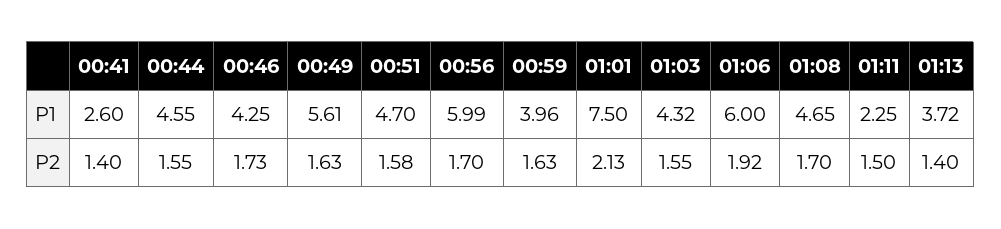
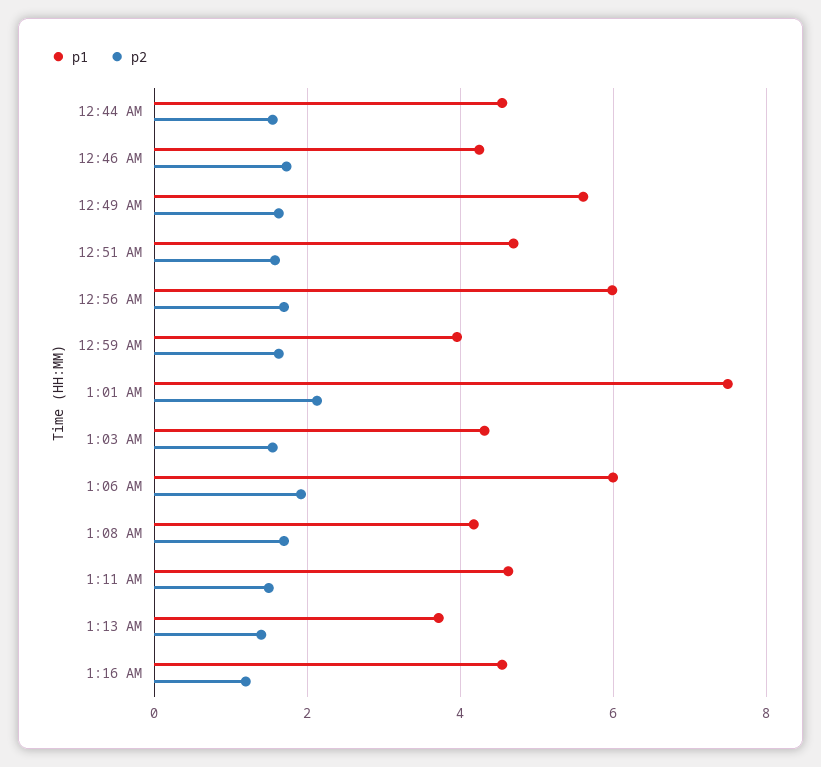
P1, 00:41: 2.6 -> none
P1, 01:08: 4.65 -> 4.2
P1, 01:11: 2.25 -> 4.6
P2, 00:41: 1.4 -> none
P1, 1:16 AM: none -> 4.6
P2, 1:16 AM: none -> 1.2

